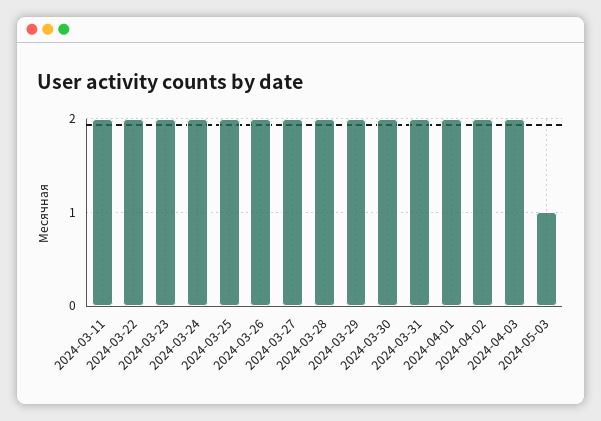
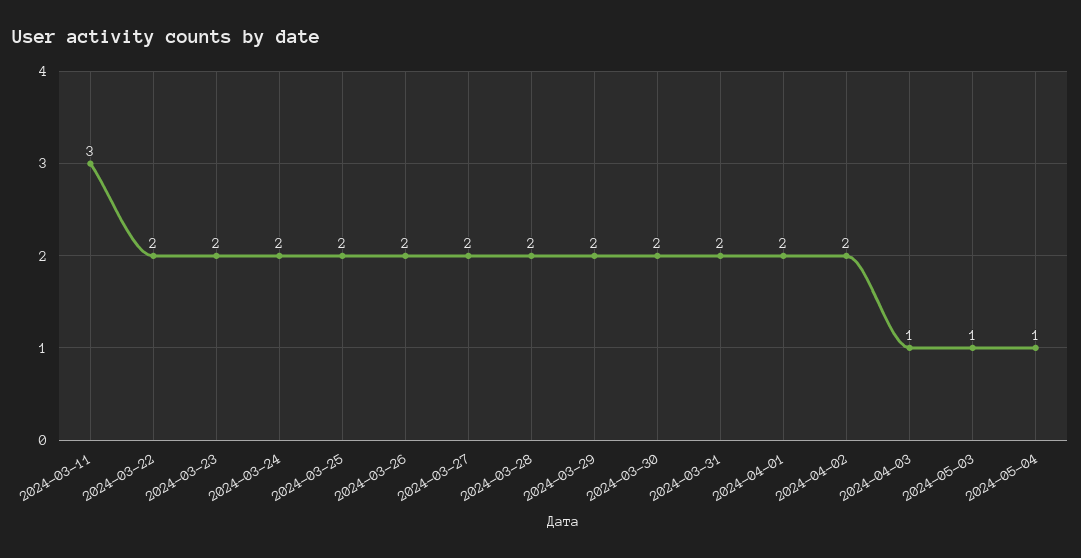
2024-03-11: 2 -> 3
2024-04-03: 2 -> 1
2024-05-04: none -> 1

